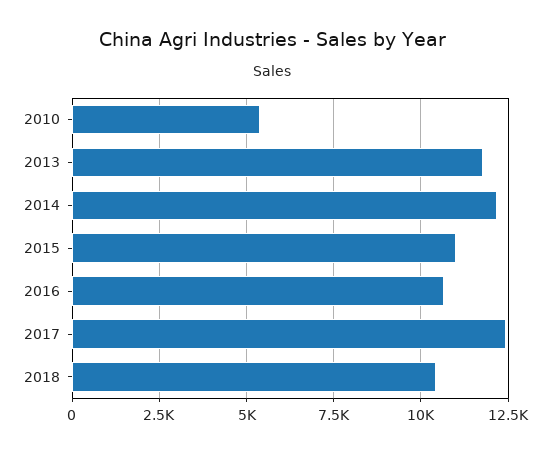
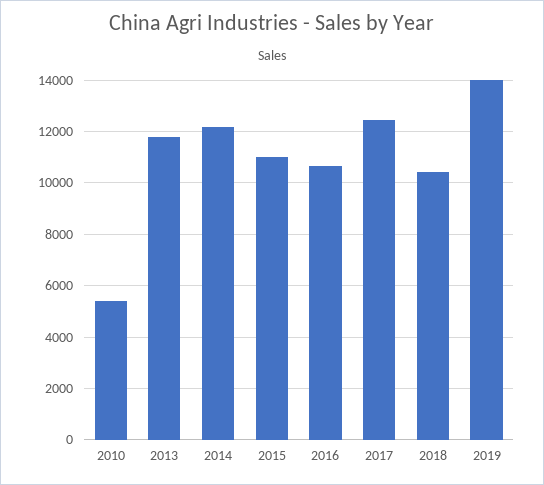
2019: none -> 14000

